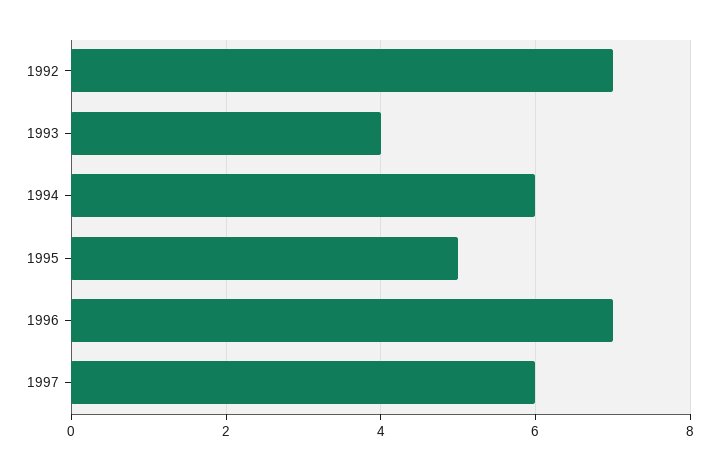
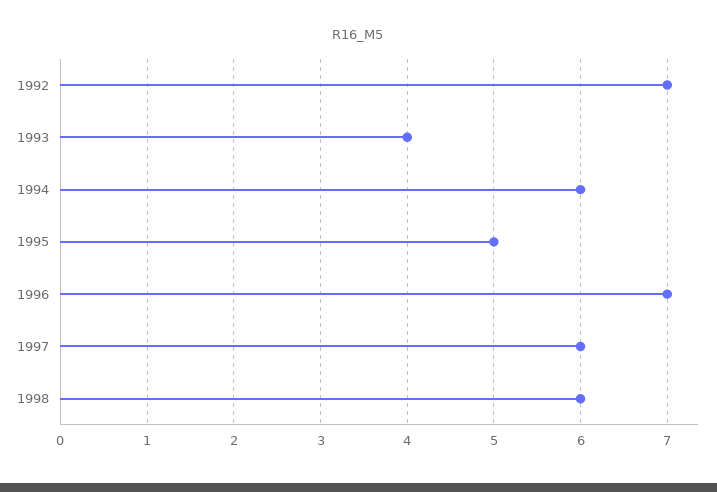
1998: none -> 6

